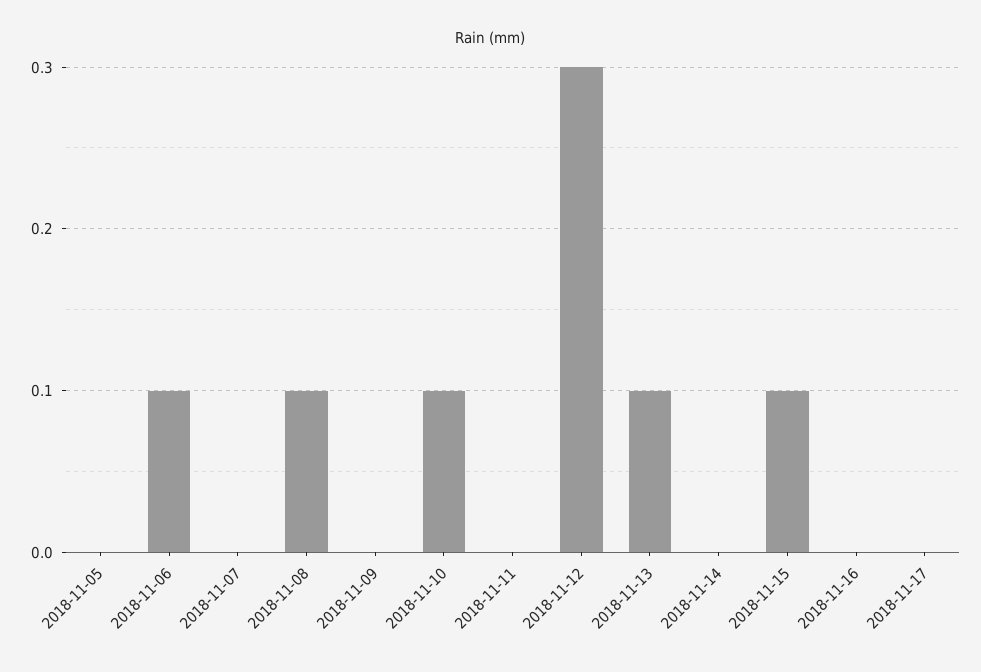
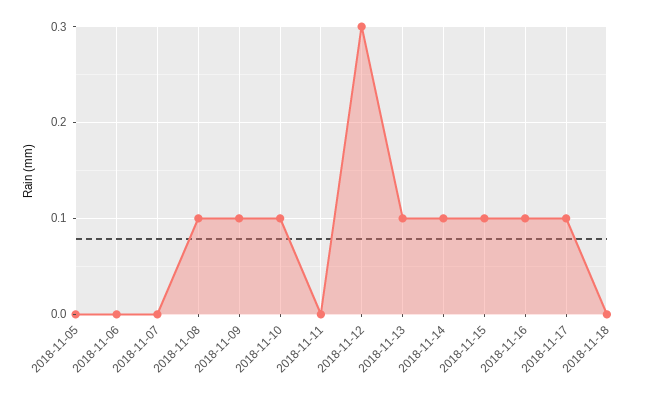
2018-11-06: 0.1 -> 0
2018-11-09: 0 -> 0.1
2018-11-14: 0 -> 0.1
2018-11-16: 0 -> 0.1
2018-11-17: 0 -> 0.1
2018-11-18: none -> 0

